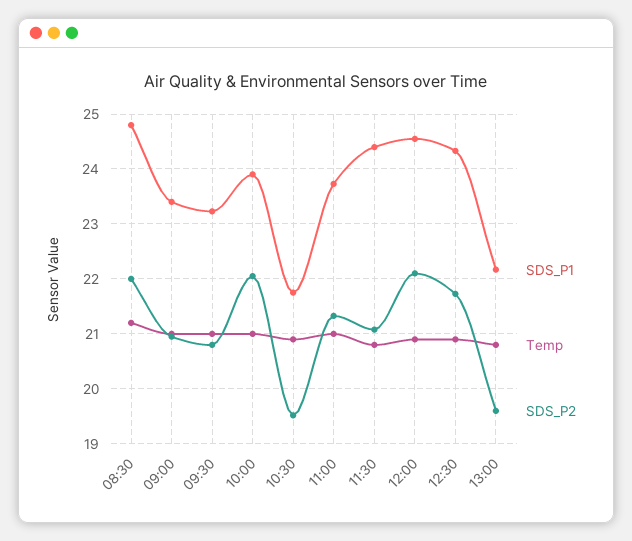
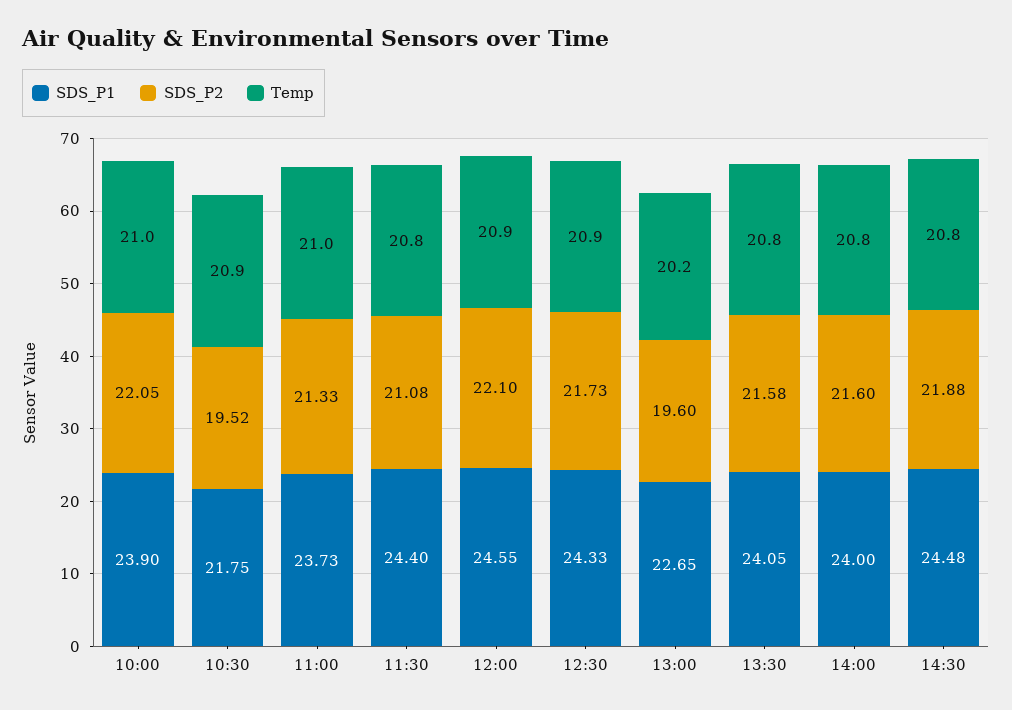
SDS_P1, 08:30: 24.8 -> none
Temp, 08:30: 21.2 -> none
SDS_P2, 08:30: 22 -> none
SDS_P1, 09:00: 23.4 -> none
Temp, 09:00: 21 -> none
SDS_P2, 09:00: 21 -> none
SDS_P1, 09:30: 23.2 -> none
Temp, 09:30: 21 -> none
SDS_P2, 09:30: 20.8 -> none
SDS_P1, 13:00: 22.2 -> 22.65
Temp, 13:00: 20.8 -> 20.2
SDS_P1, 13:30: none -> 24.05
SDS_P2, 13:30: none -> 21.58
Temp, 13:30: none -> 20.8
SDS_P1, 14:00: none -> 24
SDS_P2, 14:00: none -> 21.6
Temp, 14:00: none -> 20.8
SDS_P1, 14:30: none -> 24.48
SDS_P2, 14:30: none -> 21.88
Temp, 14:30: none -> 20.8

